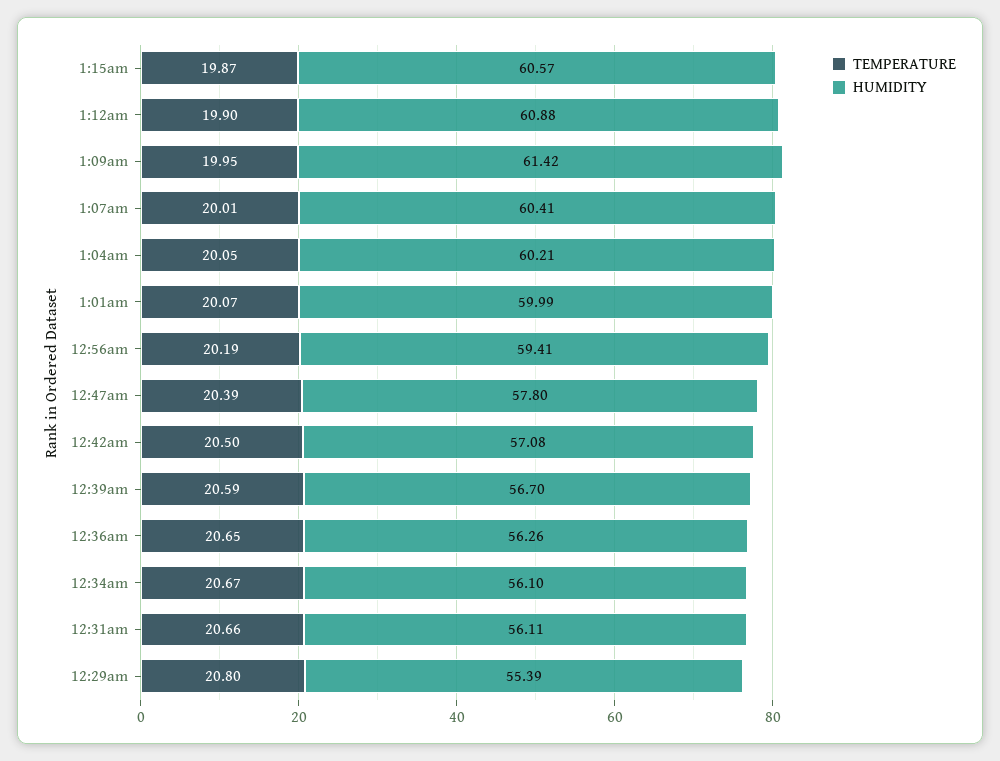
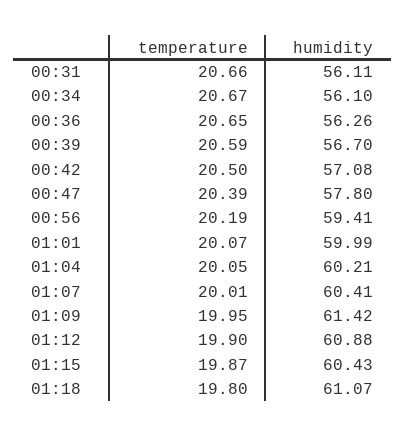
HUMIDITY, 1:15am: 60.57 -> 60.43
TEMPERATURE, 12:29am: 20.8 -> none
HUMIDITY, 12:29am: 55.39 -> none
TEMPERATURE, 01:18: none -> 19.8
HUMIDITY, 01:18: none -> 61.07

